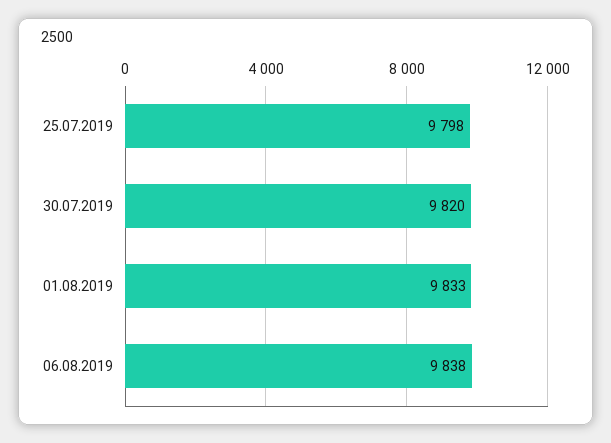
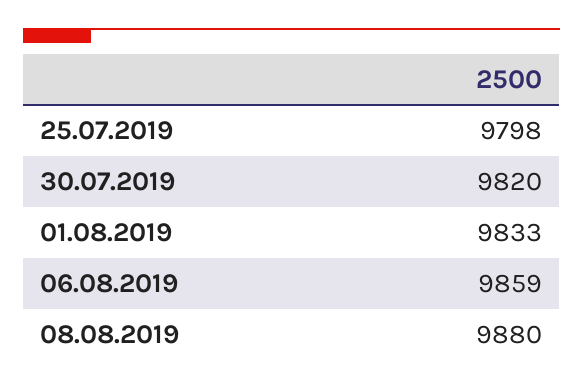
06.08.2019: 9838 -> 9859
08.08.2019: none -> 9880

